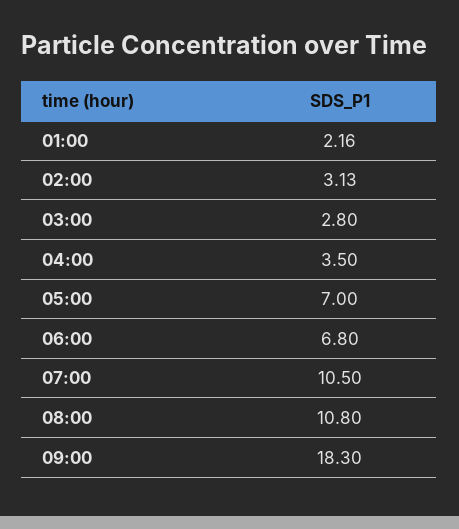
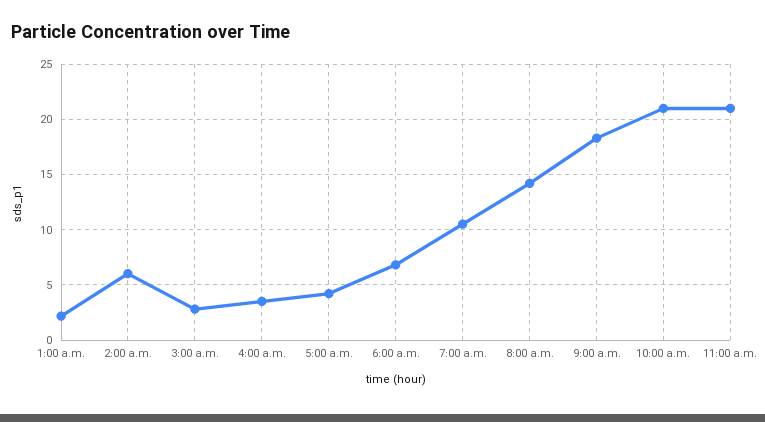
02:00: 3.13 -> 6
05:00: 7 -> 4
08:00: 10.8 -> 14
10:00 a.m.: none -> 21
11:00 a.m.: none -> 21

